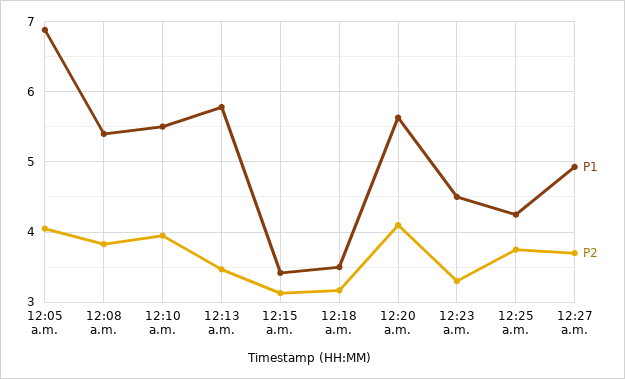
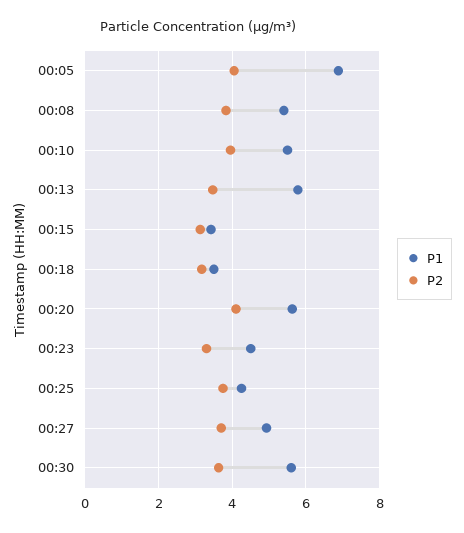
P1, 00:30: none -> 5.6
P2, 00:30: none -> 3.6

